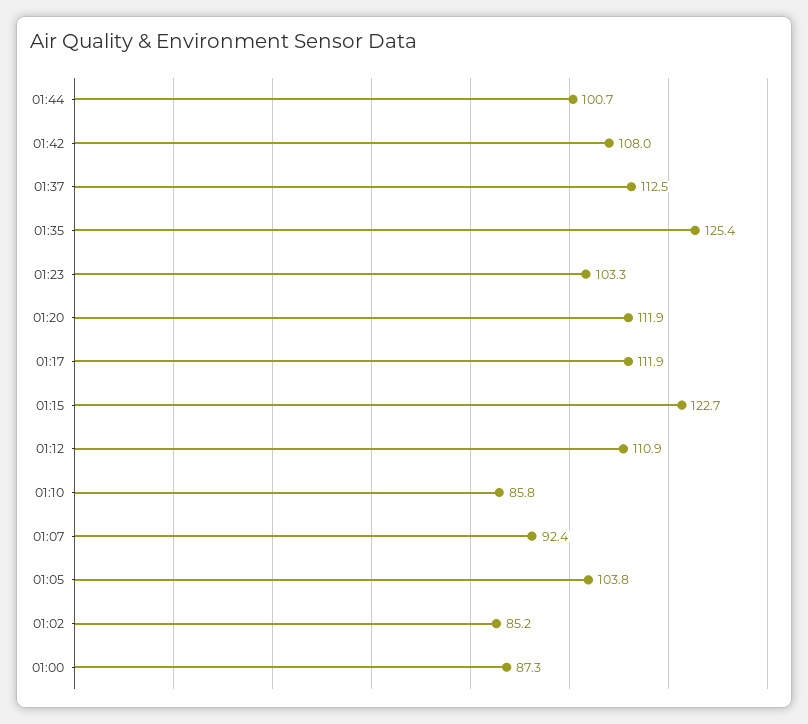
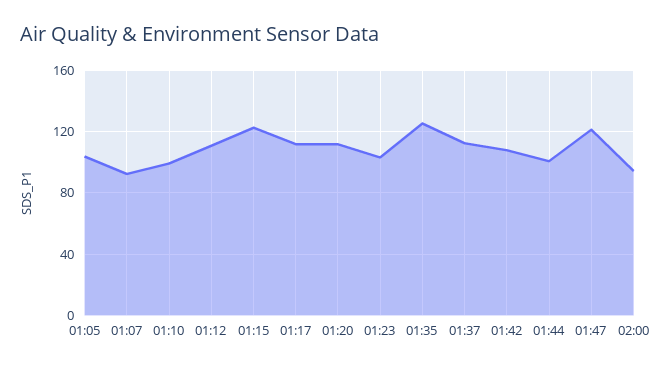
01:10: 85.8 -> 100
01:02: 85.2 -> none
01:00: 87.3 -> none
01:47: none -> 120
02:00: none -> 95

